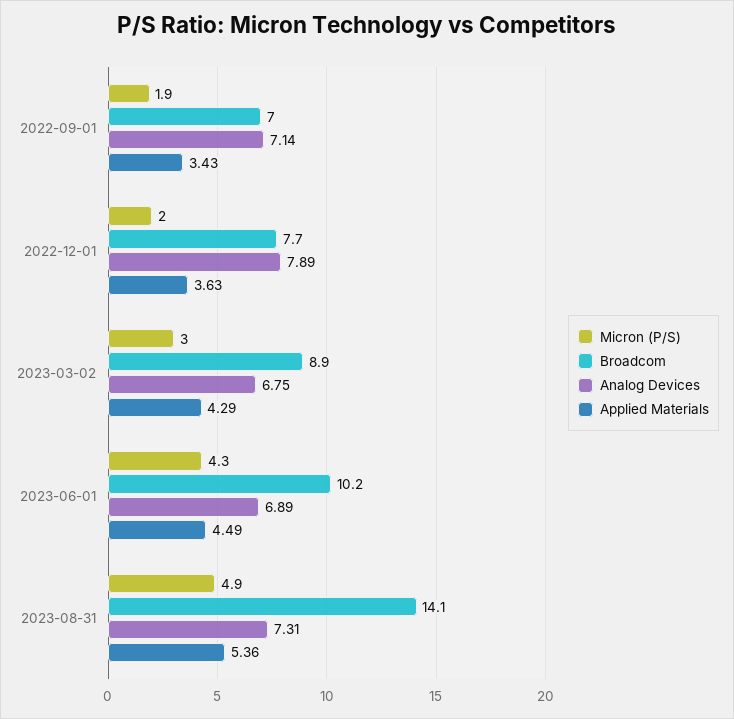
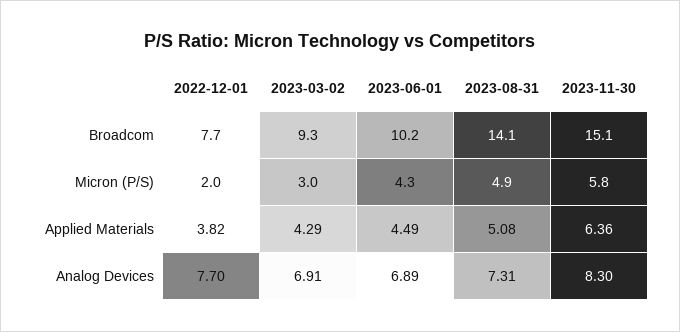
Micron (P/S), 2022-09-01: 1.9 -> none
Broadcom, 2022-09-01: 7 -> none
Analog Devices, 2022-09-01: 7.14 -> none
Applied Materials, 2022-09-01: 3.43 -> none
Analog Devices, 2022-12-01: 7.89 -> 7.7
Applied Materials, 2022-12-01: 3.63 -> 3.82
Broadcom, 2023-03-02: 8.9 -> 9.3
Analog Devices, 2023-03-02: 6.75 -> 6.91
Applied Materials, 2023-08-31: 5.36 -> 5.08
Broadcom, 2023-11-30: none -> 15.1
Micron (P/S), 2023-11-30: none -> 5.8
Applied Materials, 2023-11-30: none -> 6.36
Analog Devices, 2023-11-30: none -> 8.3

